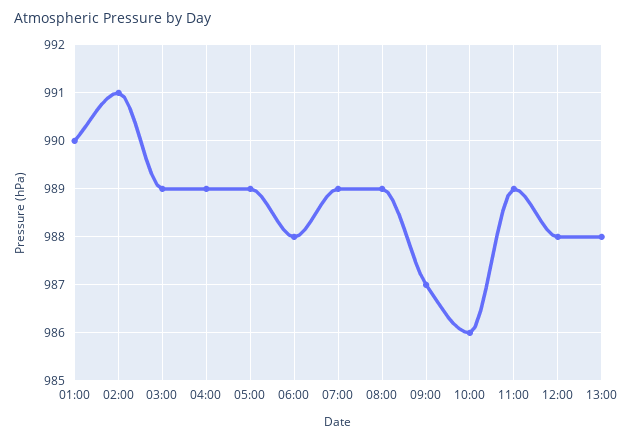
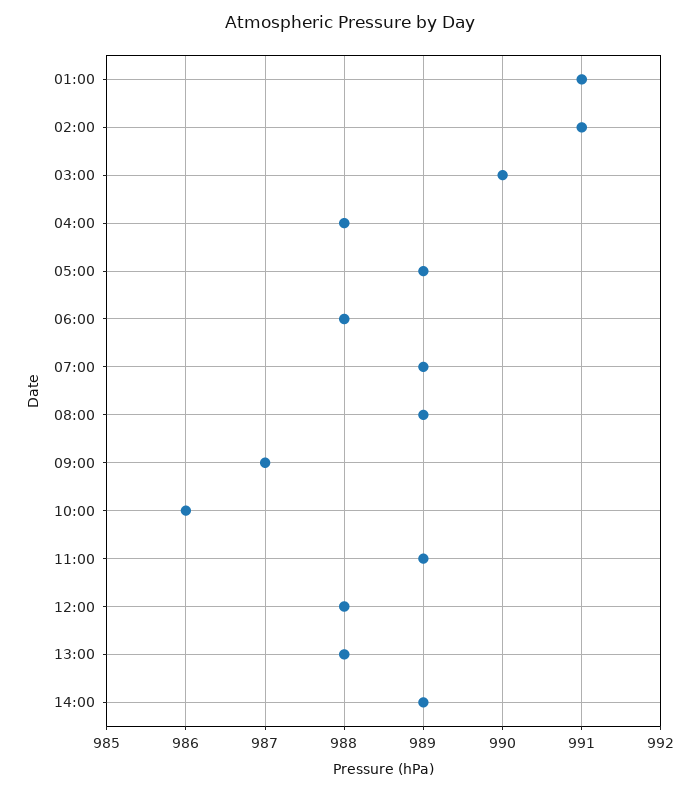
01:00: 990 -> 991
03:00: 989 -> 990
04:00: 989 -> 988
14:00: none -> 989

